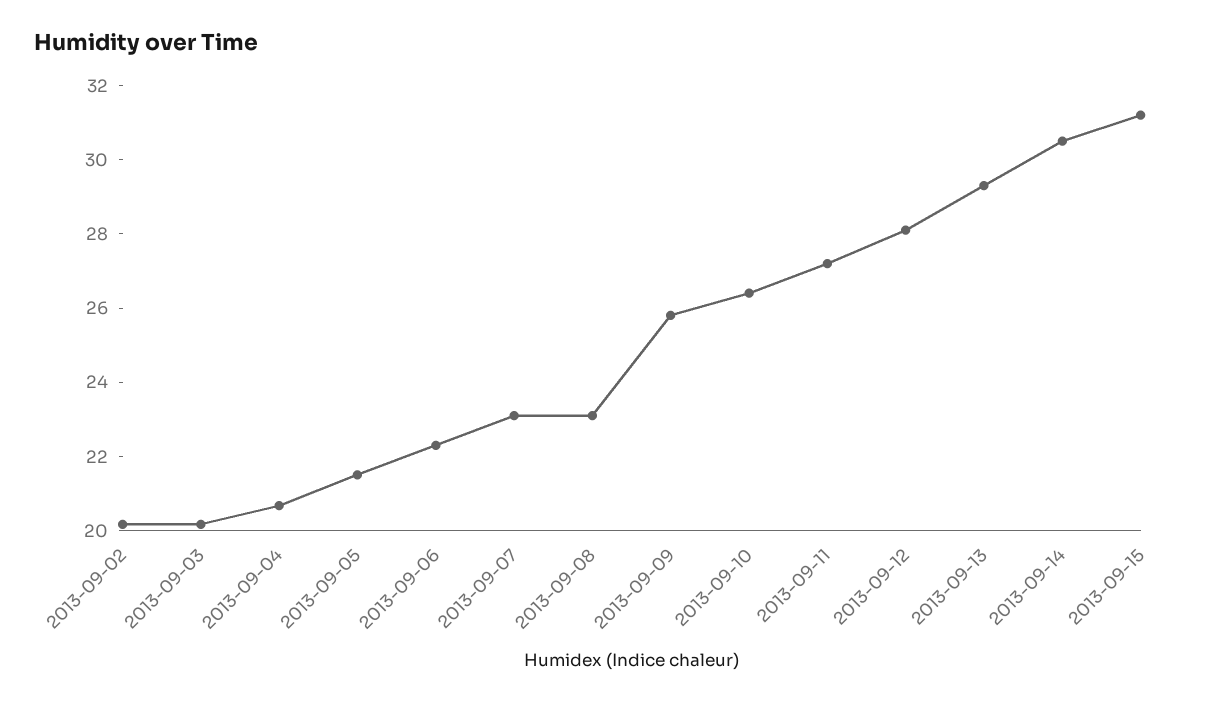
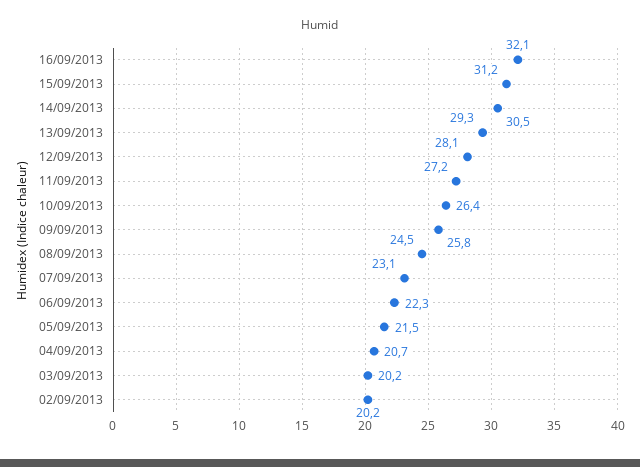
2013-09-08: 23 -> 24.5
16/09/2013: none -> 32.1

